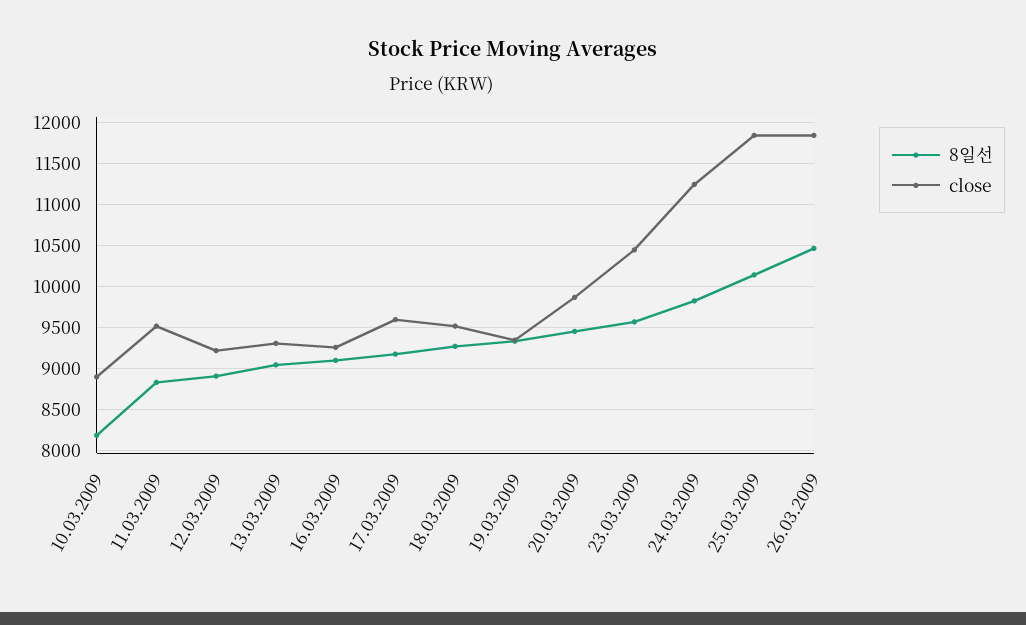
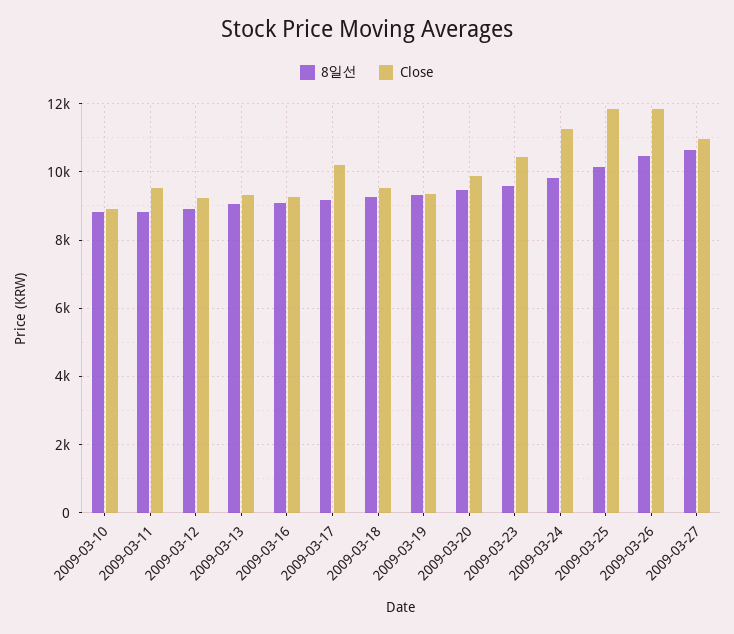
8일선, 10.03.2009: 8200 -> 8800
close, 17.03.2009: 9600 -> 10200
8일선, 2009-03-27: none -> 10600
close, 2009-03-27: none -> 11000

